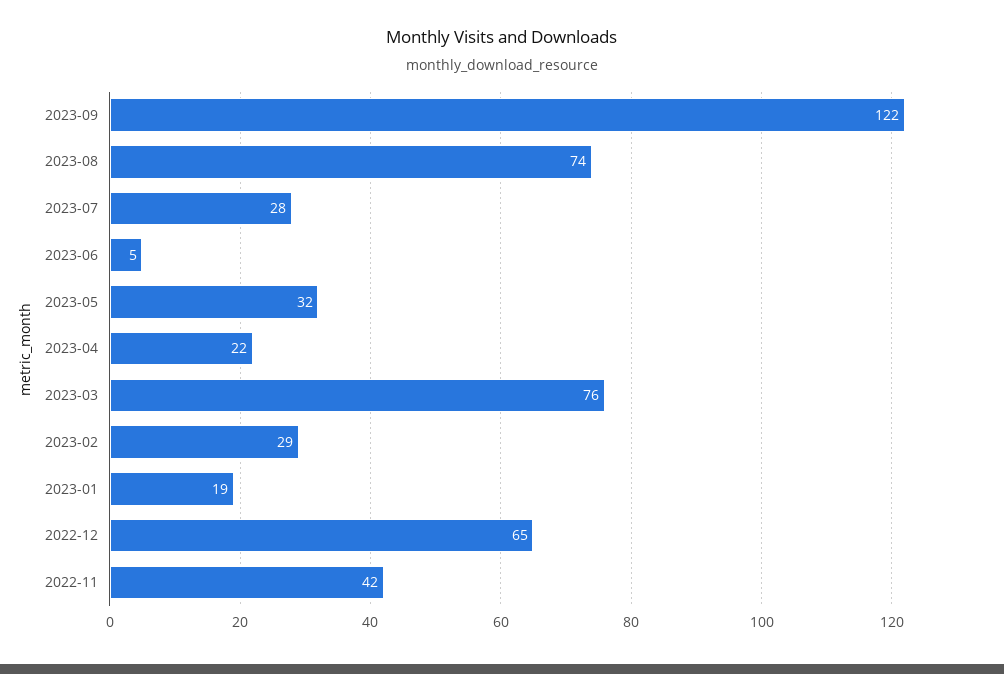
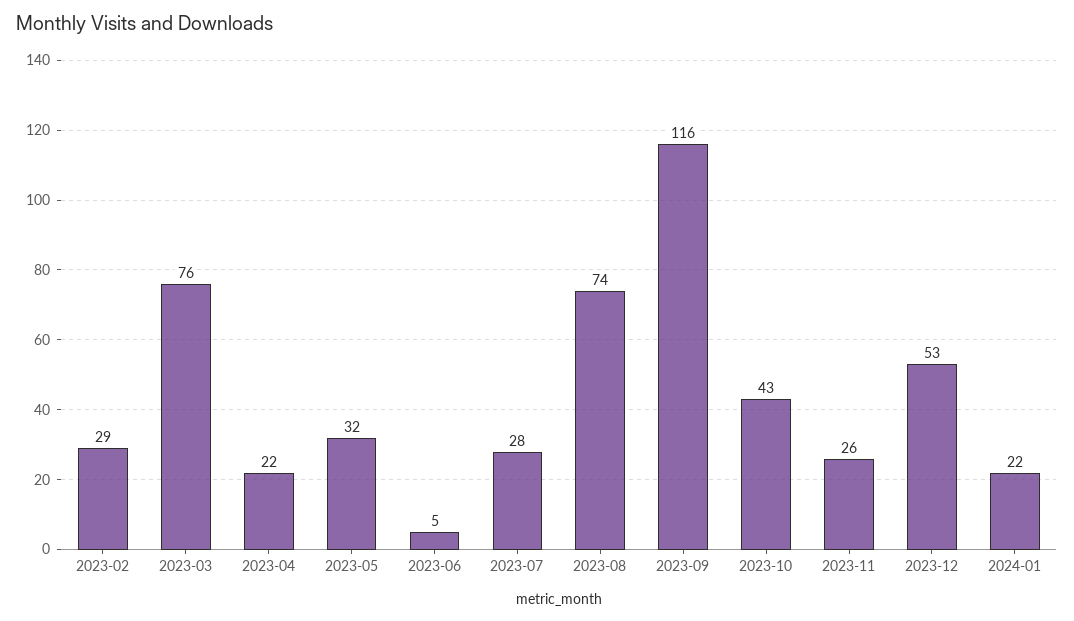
2023-09: 122 -> 116
2023-01: 19 -> none
2022-12: 65 -> none
2022-11: 42 -> none
2023-10: none -> 43
2023-11: none -> 26
2023-12: none -> 53
2024-01: none -> 22

